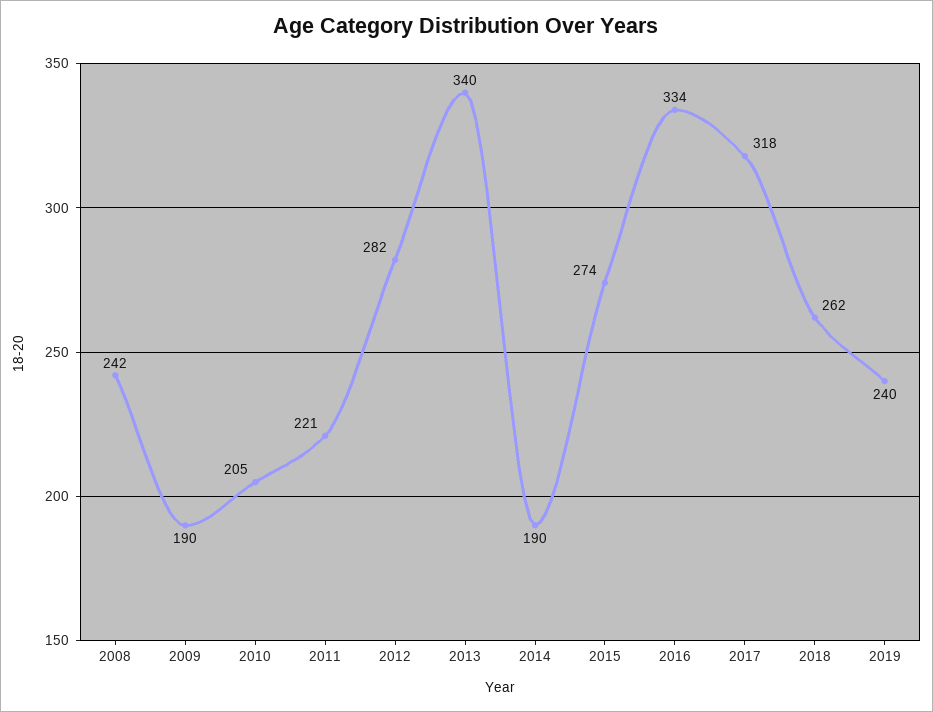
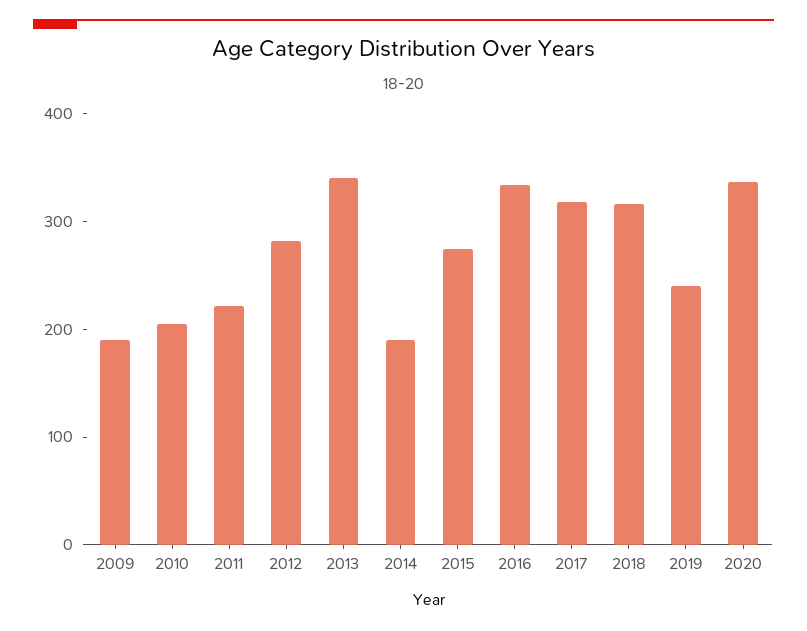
2008: 242 -> none
2018: 262 -> 320
2020: none -> 340

